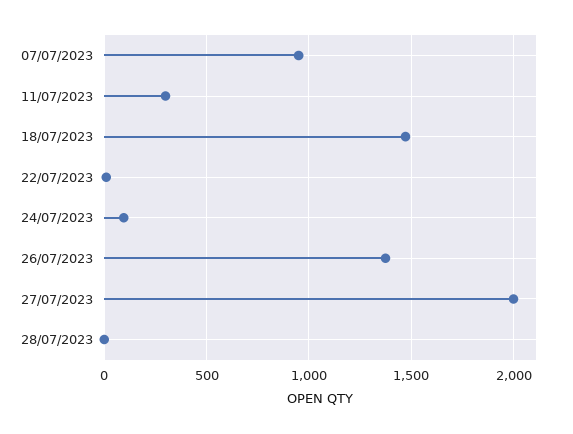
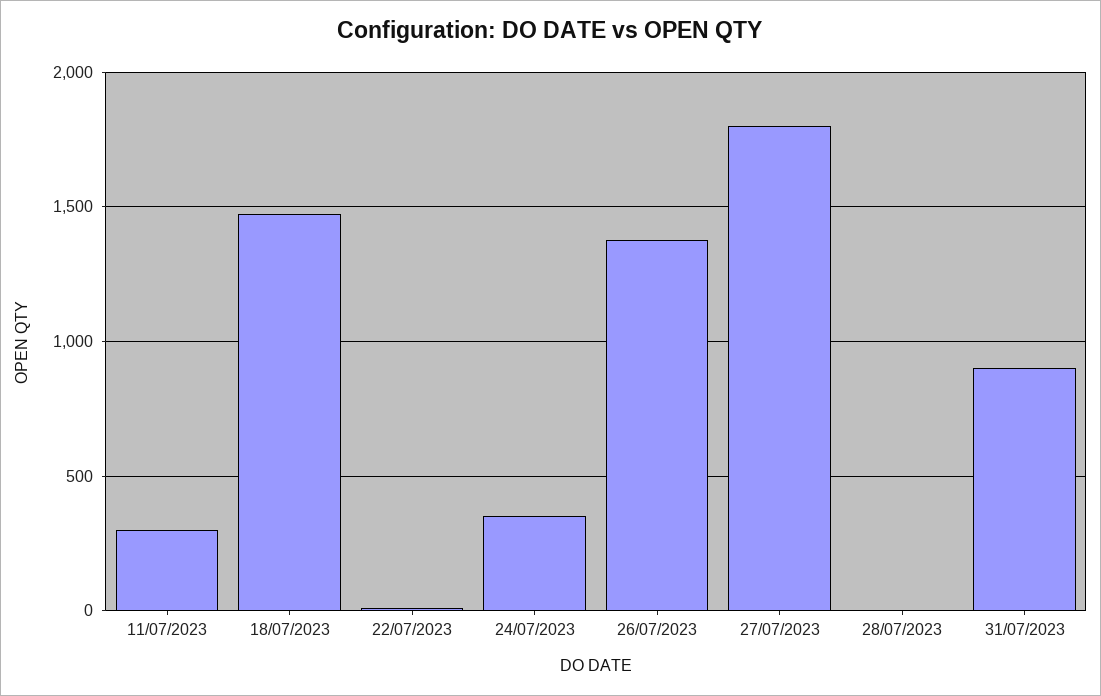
07/07/2023: 950 -> none
24/07/2023: 100 -> 350
27/07/2023: 2000 -> 1800
31/07/2023: none -> 900

